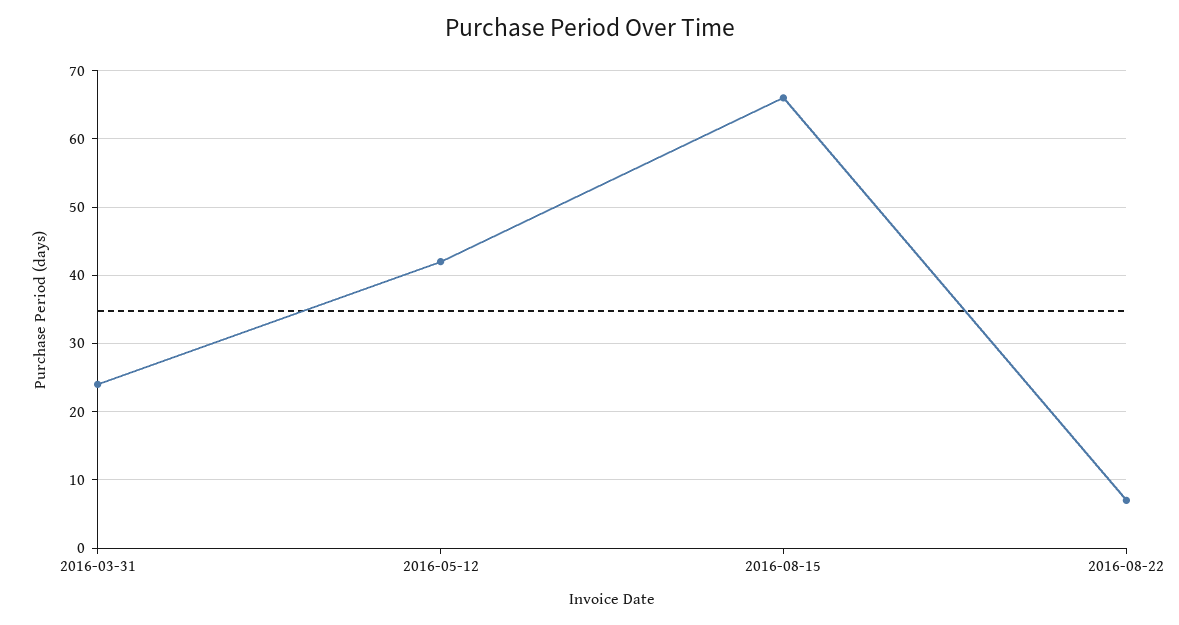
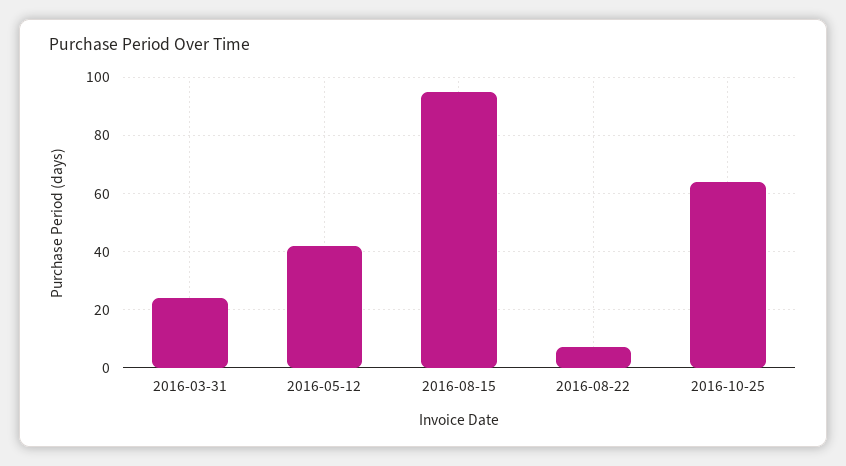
2016-08-15: 66 -> 95
2016-10-25: none -> 65

